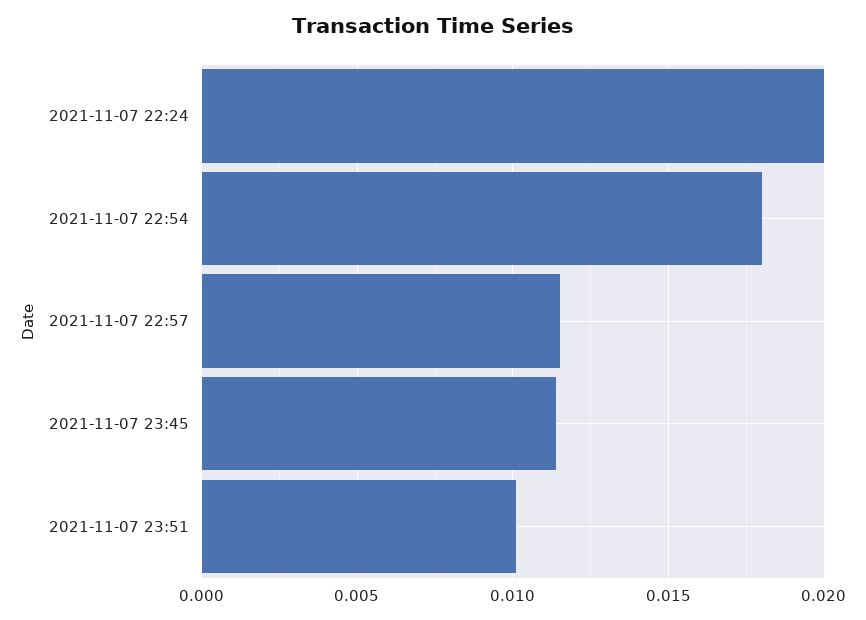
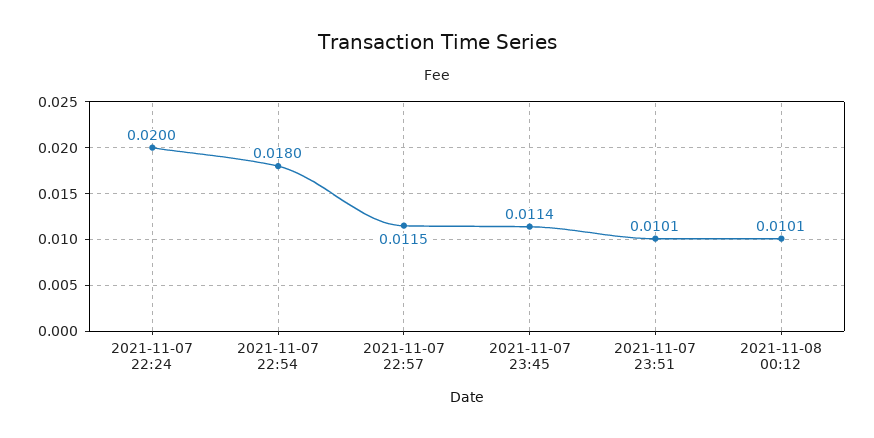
2021-11-08 00:12: none -> 0.0101

